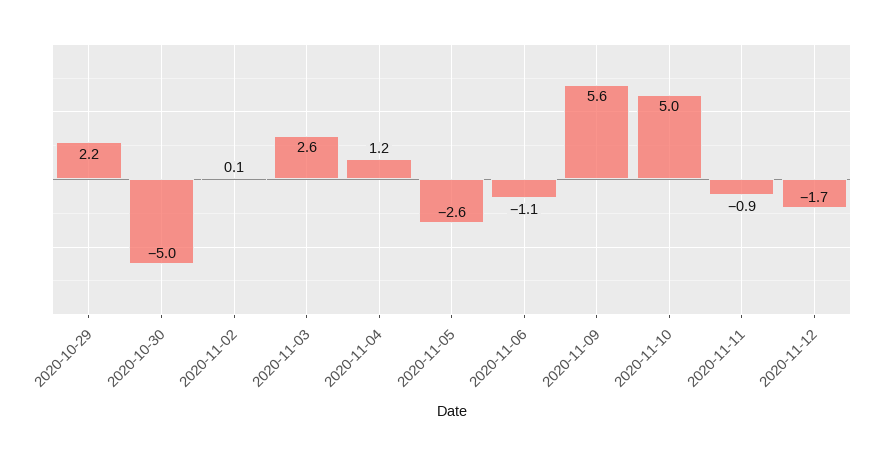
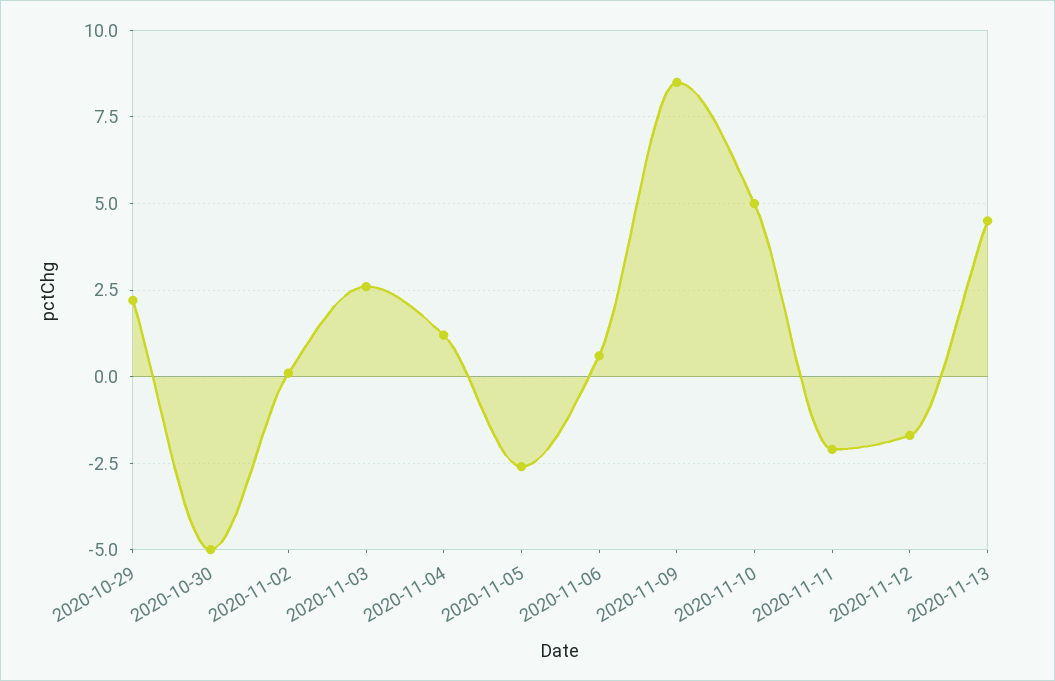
2020-11-06: -1.1 -> 0.5
2020-11-09: 5.6 -> 8.5
2020-11-11: -0.9 -> -2
2020-11-13: none -> 4.5

